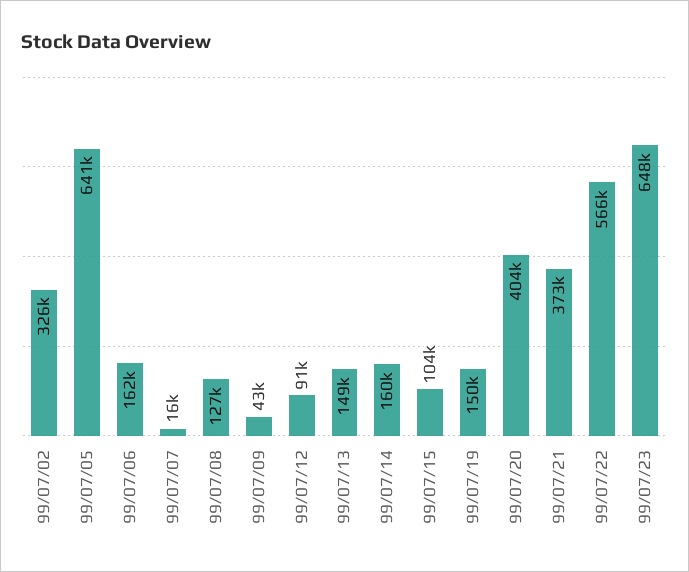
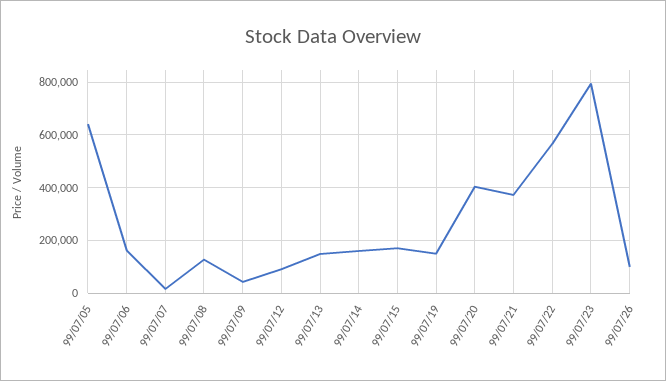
99/07/02: 326000 -> none
99/07/15: 104000 -> 175000
99/07/23: 648000 -> 800000
99/07/26: none -> 100000

